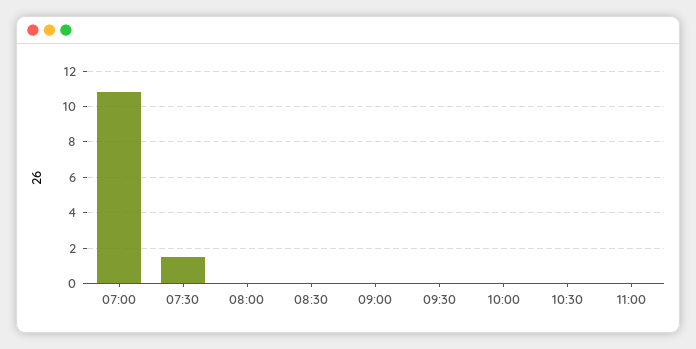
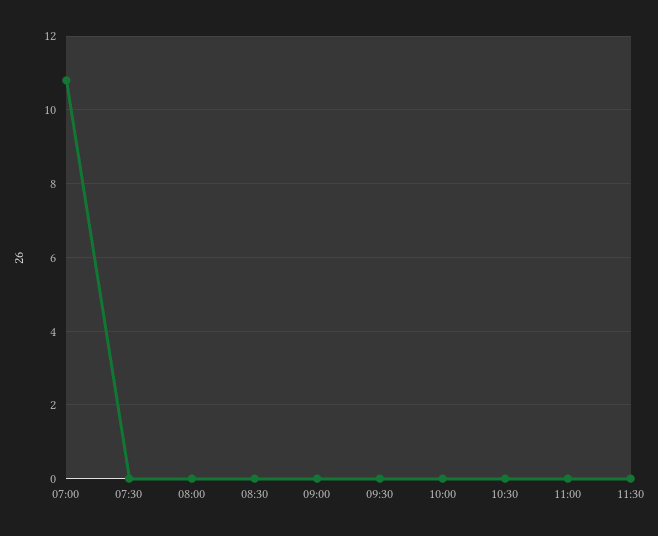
07:30: 1.5 -> 0
11:30: none -> 0

